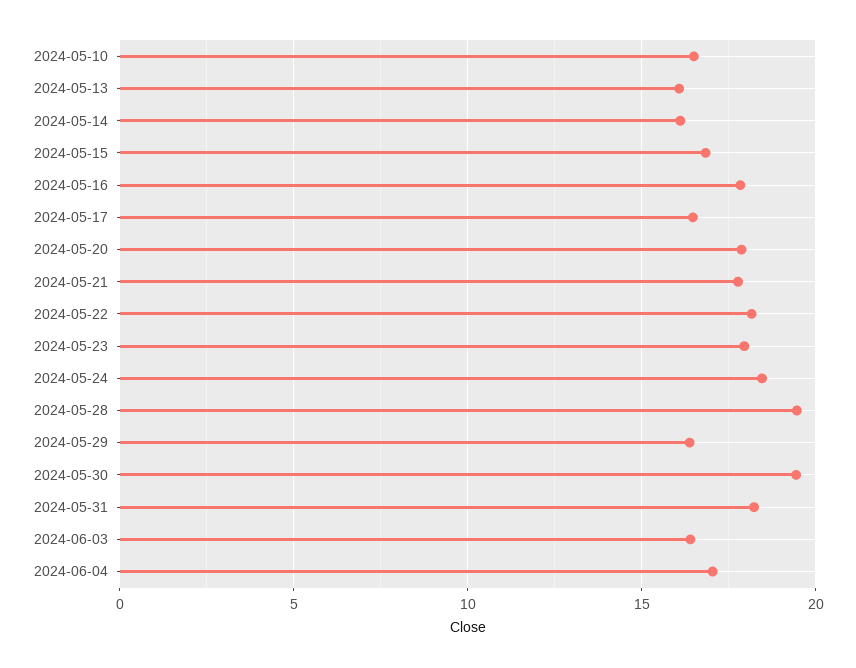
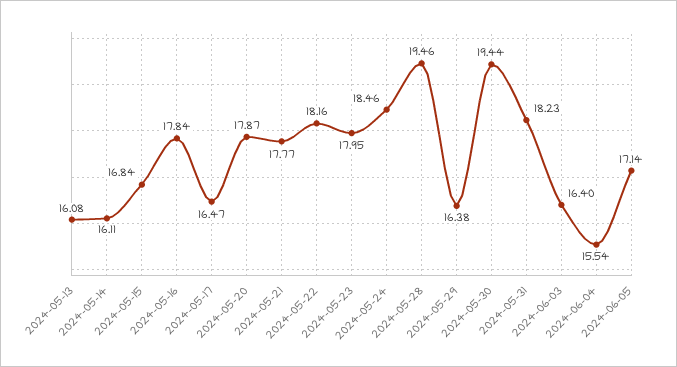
2024-05-10: 16.5 -> none
2024-06-04: 17 -> 15.54
2024-06-05: none -> 17.14

